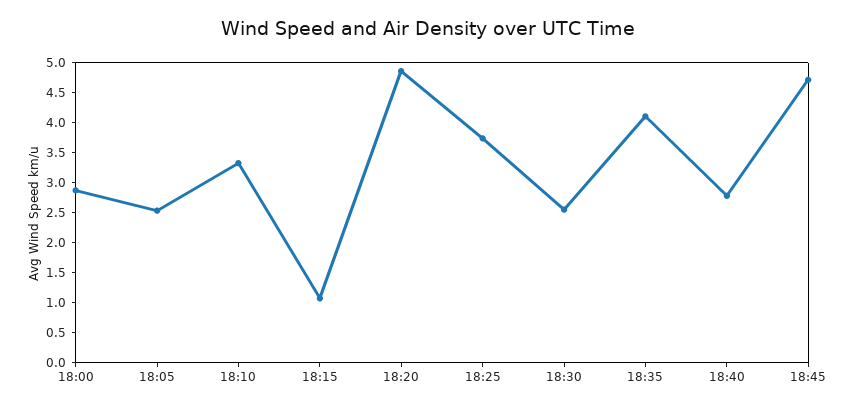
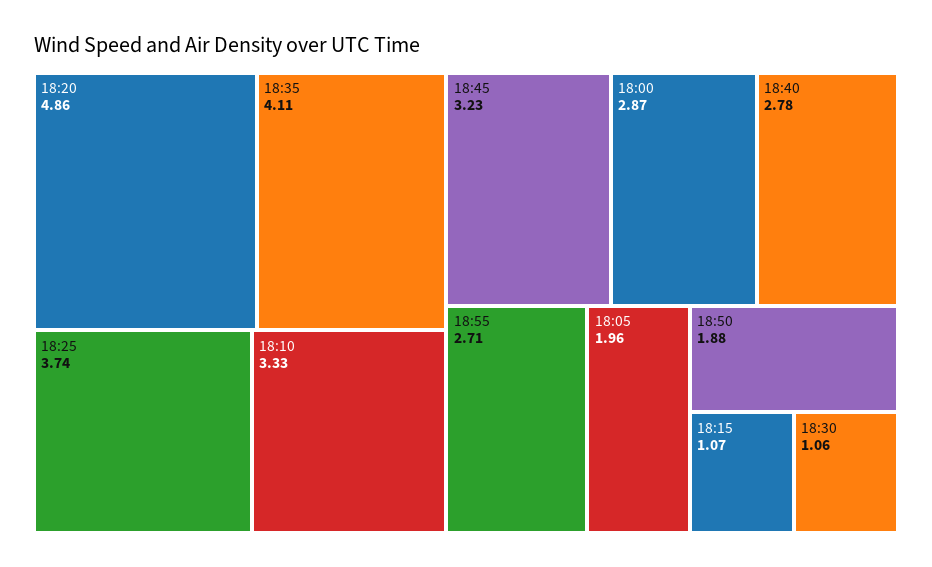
18:05: 2.5 -> 1.96
18:30: 2.5 -> 1.06
18:45: 4.75 -> 3.23
18:55: none -> 2.71
18:50: none -> 1.88

